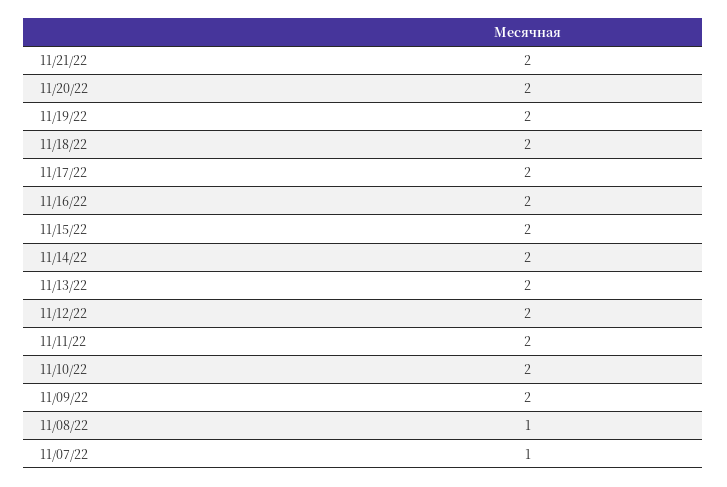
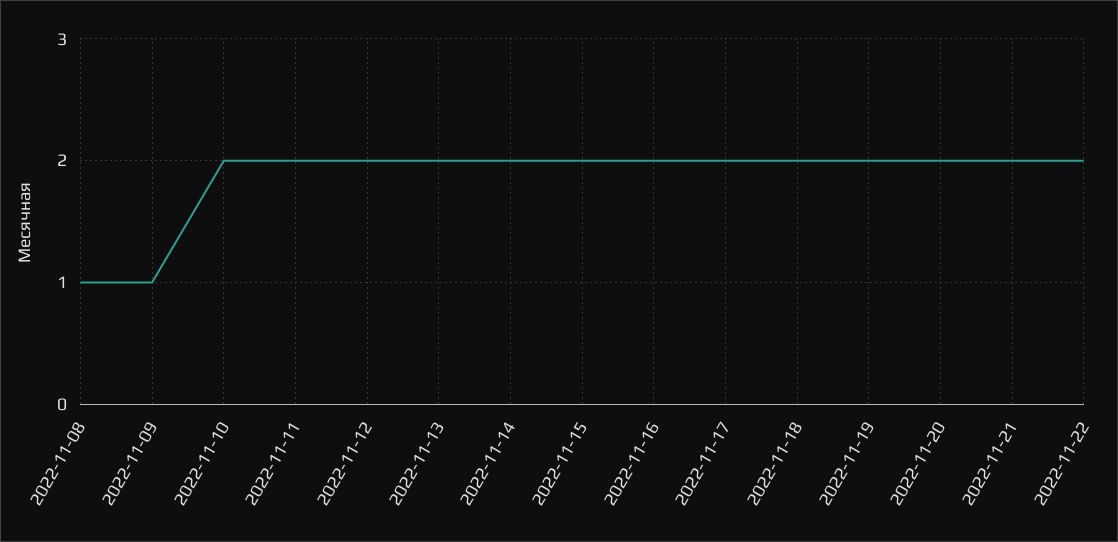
11/09/22: 2 -> 1
11/07/22: 1 -> none
2022-11-22: none -> 2

